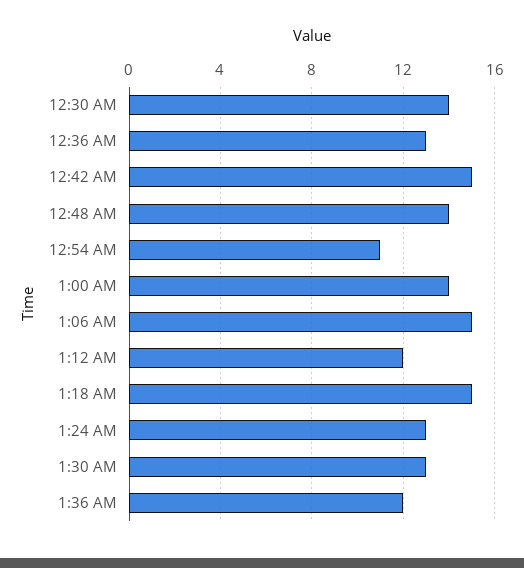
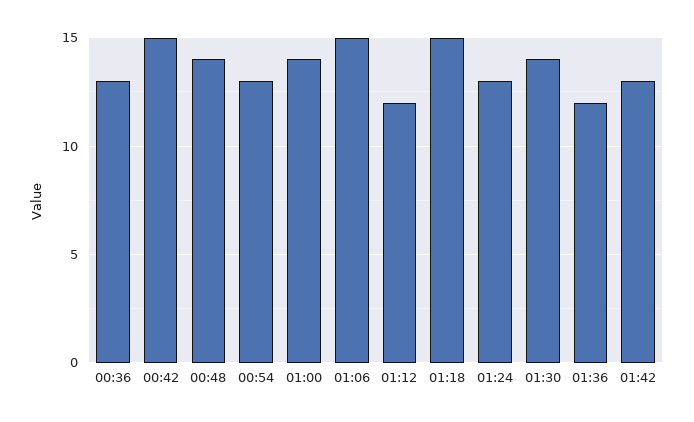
12:30 AM: 14 -> none
12:54 AM: 11 -> 13
1:30 AM: 13 -> 14
01:42: none -> 13

